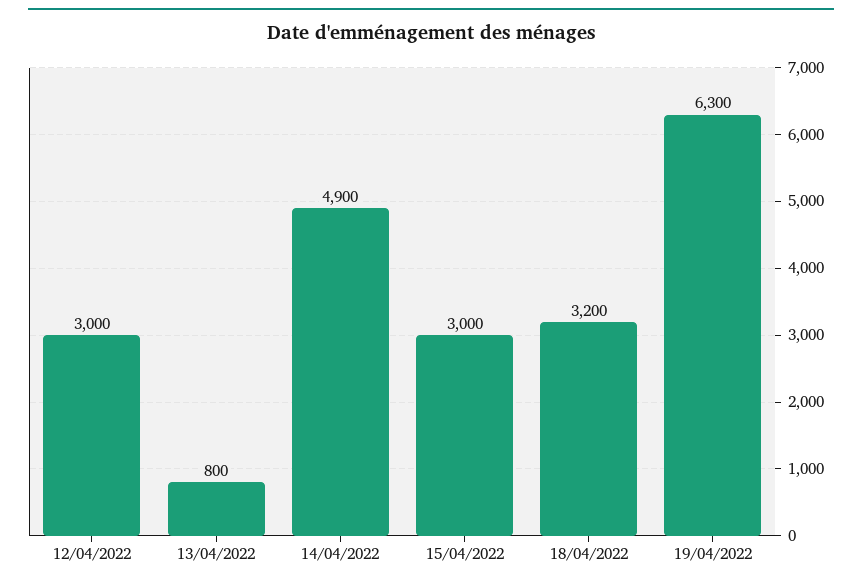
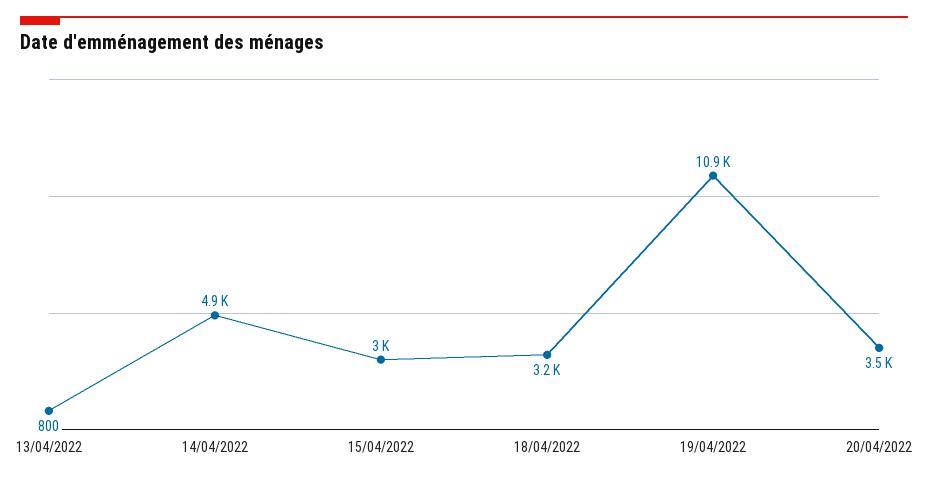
12/04/2022: 3000 -> none
19/04/2022: 6300 -> 10900
20/04/2022: none -> 3500

